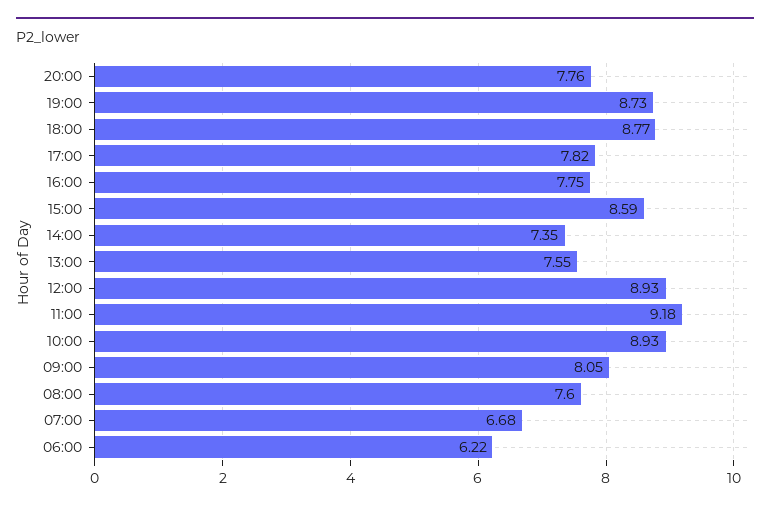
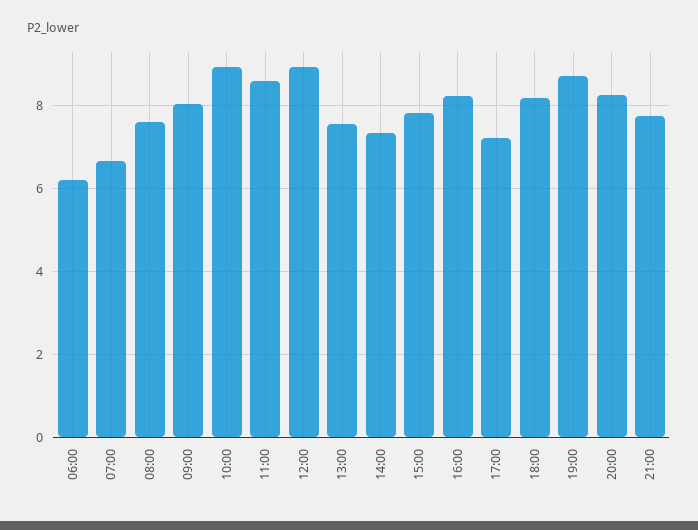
20:00: 7.76 -> 8.2
18:00: 8.77 -> 8.2
17:00: 7.82 -> 7.2
16:00: 7.75 -> 8.2
15:00: 8.59 -> 7.8
11:00: 9.18 -> 8.6
21:00: none -> 7.8

